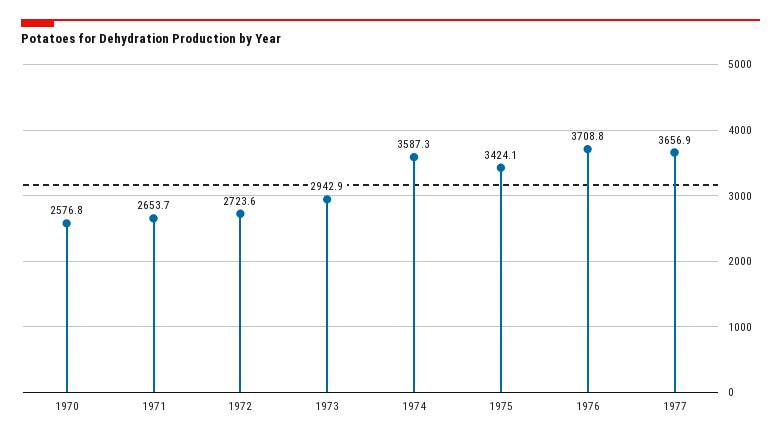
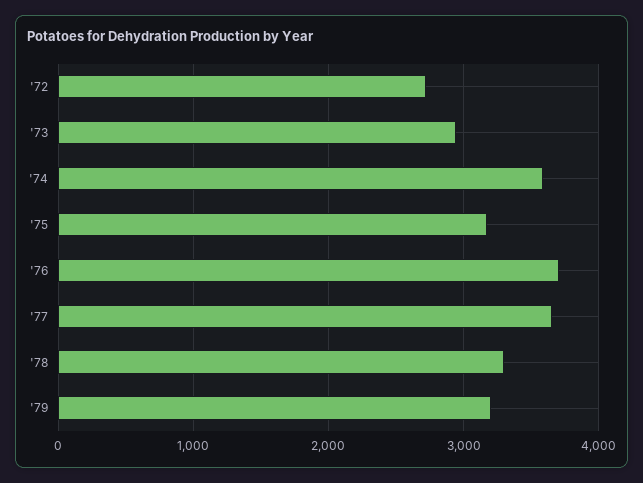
1970: 2576.8 -> none
1971: 2653.7 -> none
1975: 3424.1 -> 3200
'78: none -> 3300
'79: none -> 3200

